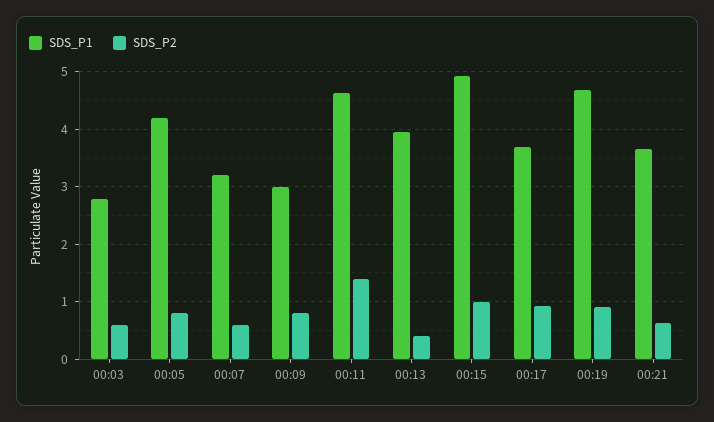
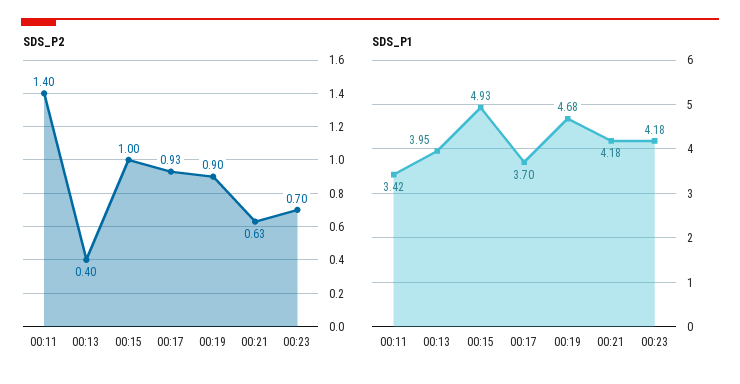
SDS_P1, 00:03: 2.8 -> none
SDS_P2, 00:03: 0.6 -> none
SDS_P1, 00:05: 4.2 -> none
SDS_P2, 00:05: 0.8 -> none
SDS_P1, 00:07: 3.2 -> none
SDS_P2, 00:07: 0.6 -> none
SDS_P1, 00:09: 3 -> none
SDS_P2, 00:09: 0.8 -> none
SDS_P1, 00:11: 4.6 -> 3.42
SDS_P1, 00:21: 3.6 -> 4.18
SDS_P2, 00:23: none -> 0.7
SDS_P1, 00:23: none -> 4.18

